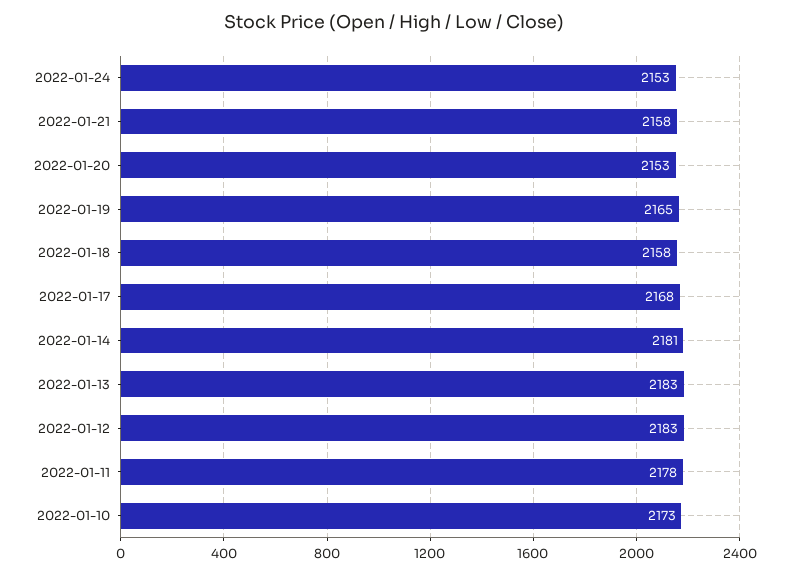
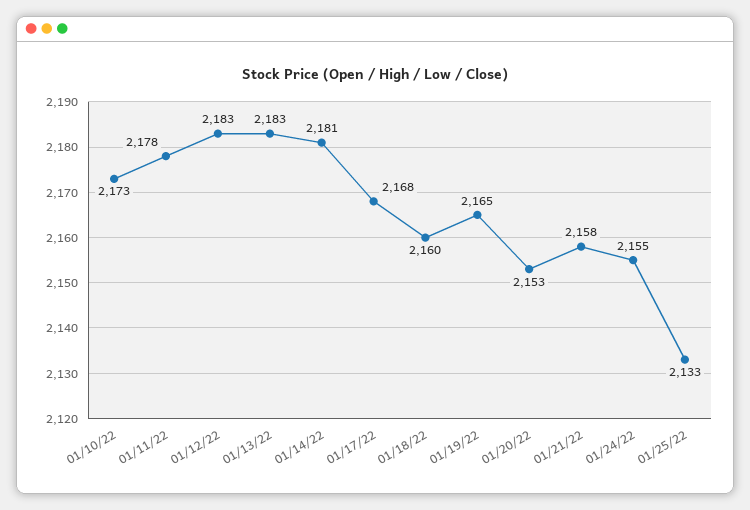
2022-01-24: 2153 -> 2155
2022-01-18: 2158 -> 2160
01/25/22: none -> 2133

